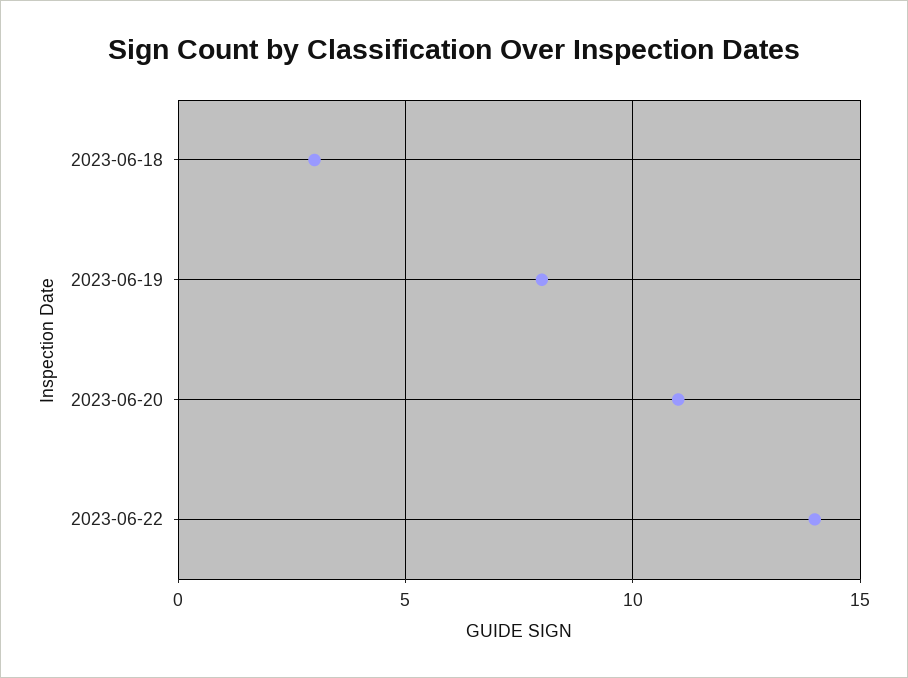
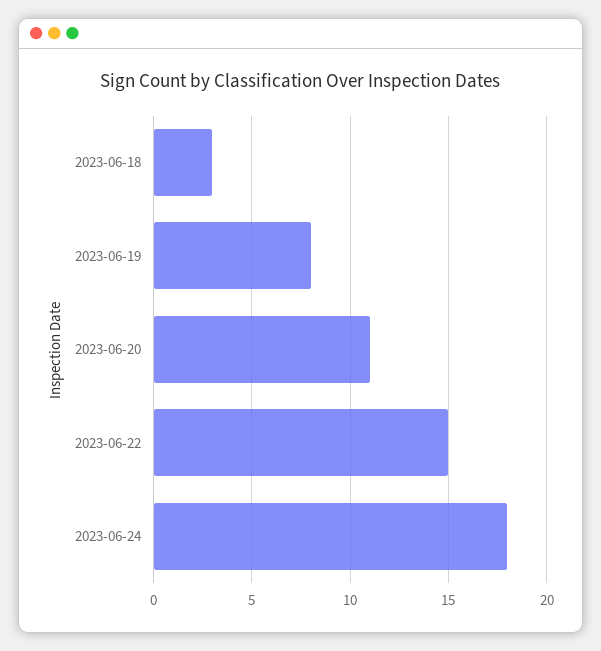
2023-06-22: 14 -> 15
2023-06-24: none -> 18

